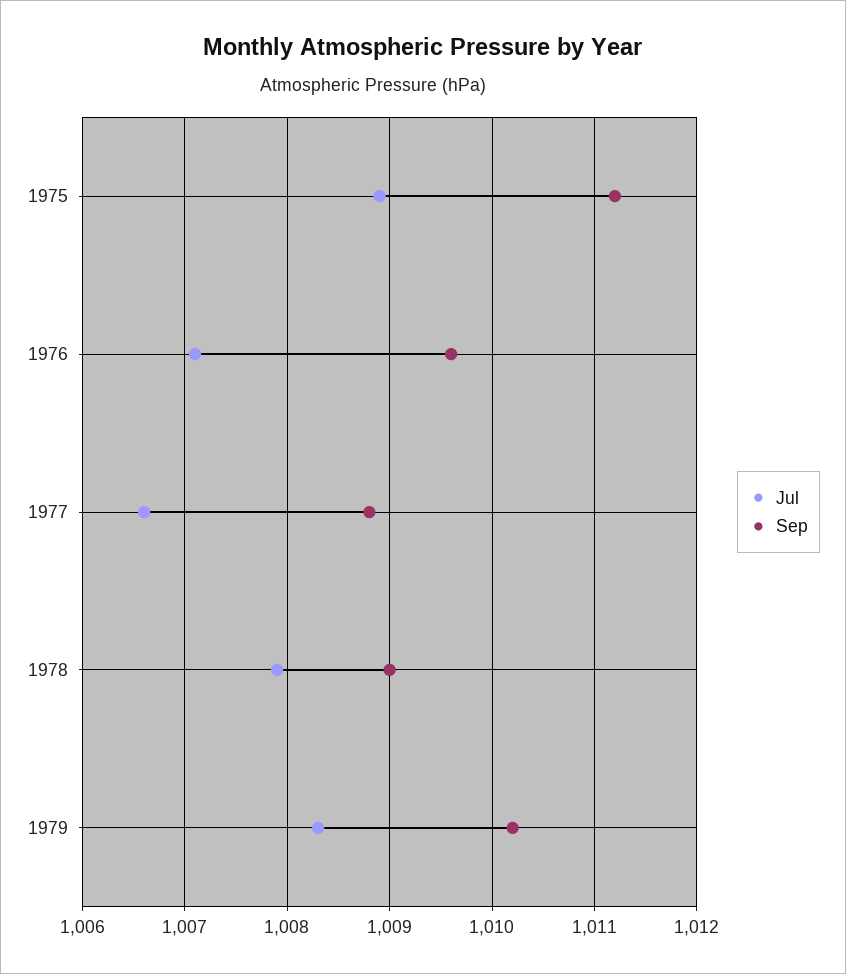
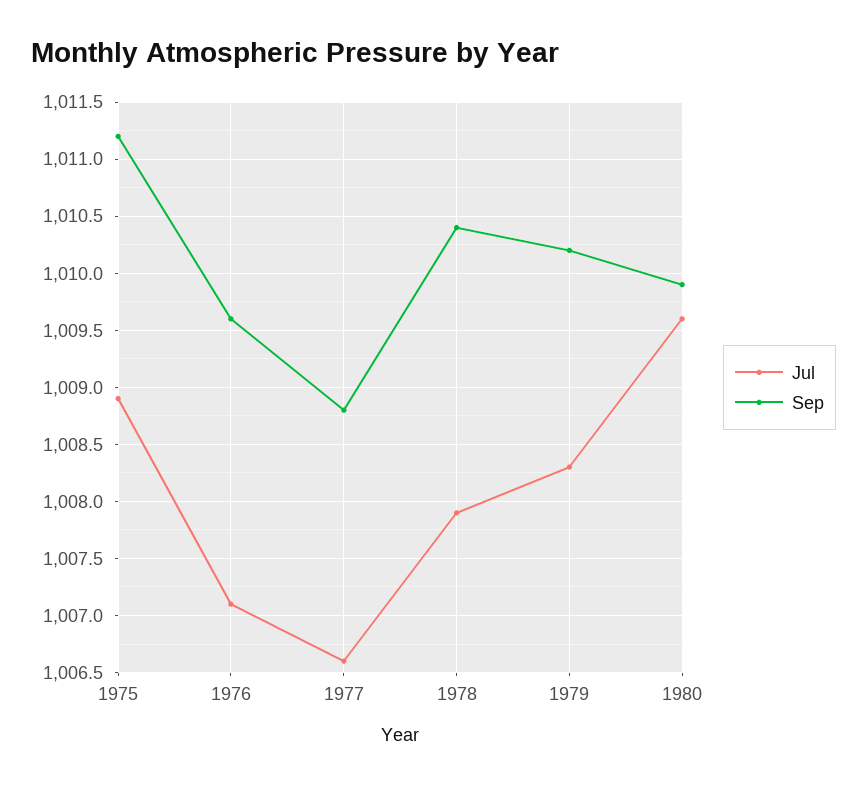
Sep, 1978: 1009 -> 1010.4
Jul, 1980: none -> 1009.6
Sep, 1980: none -> 1009.9

